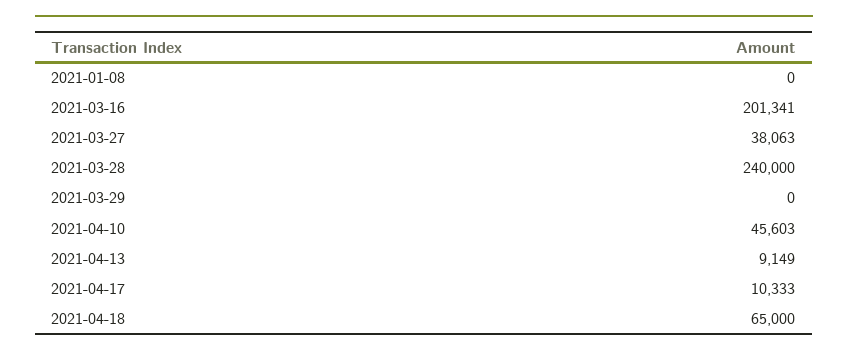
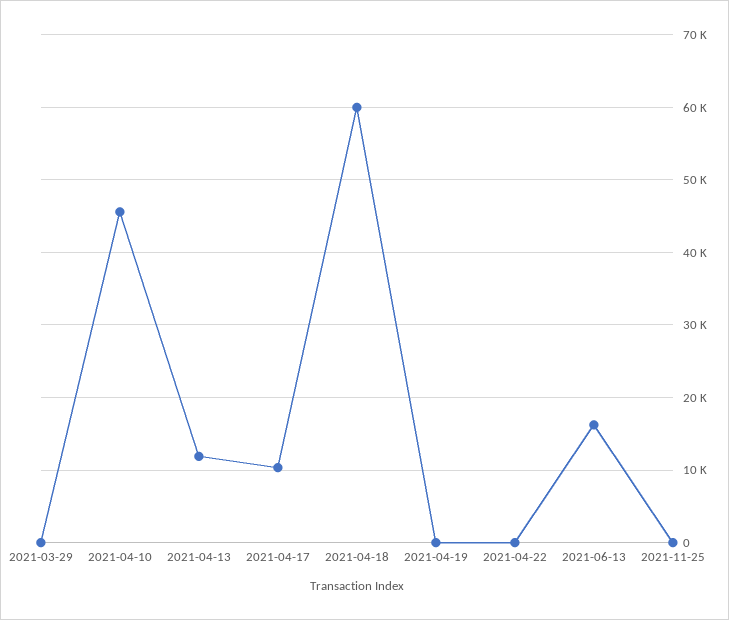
2021-01-08: 0 -> none
2021-03-16: 201341 -> none
2021-03-27: 38063 -> none
2021-03-28: 240000 -> none
2021-04-13: 9149 -> 12000
2021-04-18: 65000 -> 60000
2021-04-19: none -> 0
2021-04-22: none -> 0
2021-06-13: none -> 16000
2021-11-25: none -> 0

